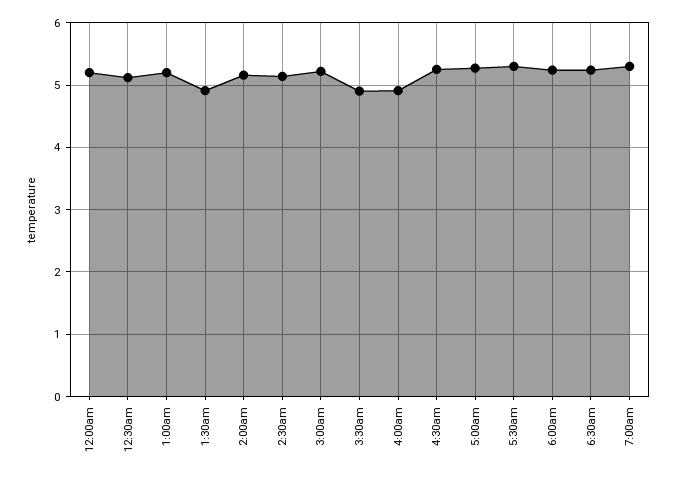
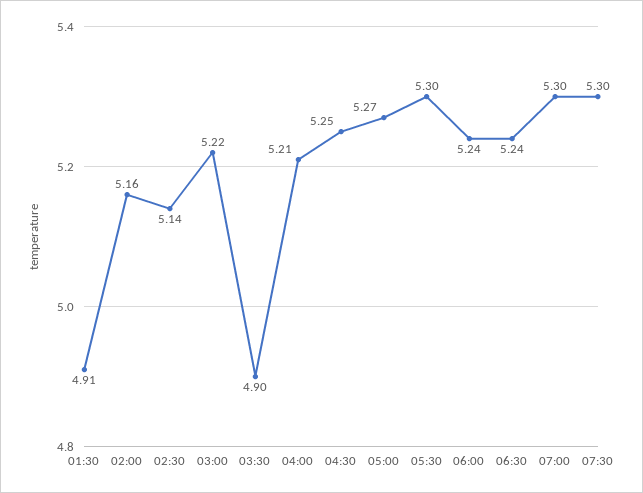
12:00am: 5.2 -> none
12:30am: 5.1 -> none
1:00am: 5.2 -> none
4:00am: 4.9 -> 5.21
07:30: none -> 5.3

